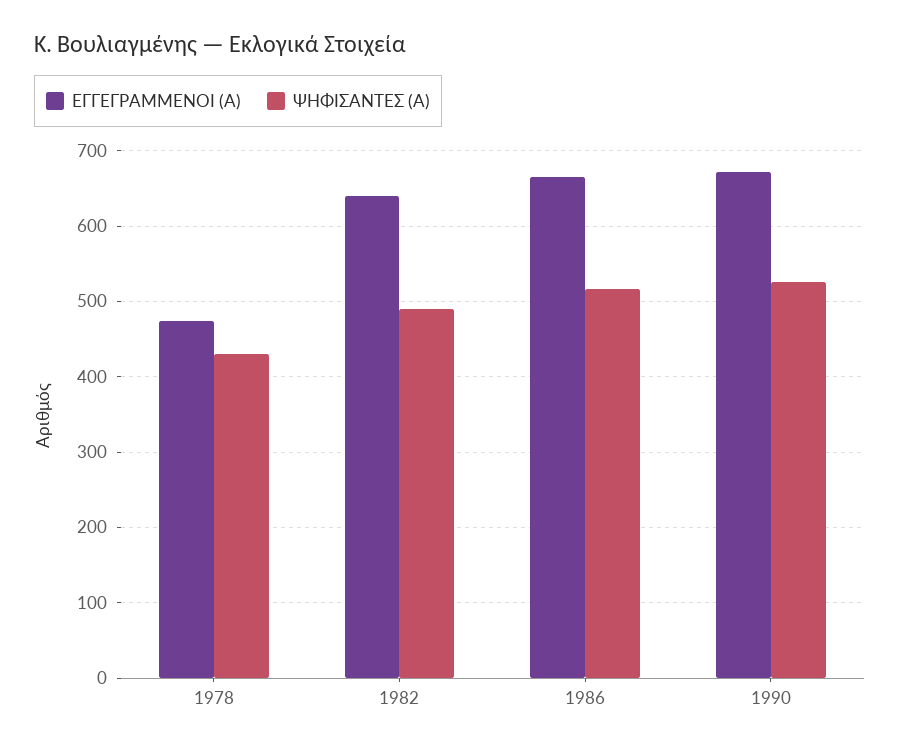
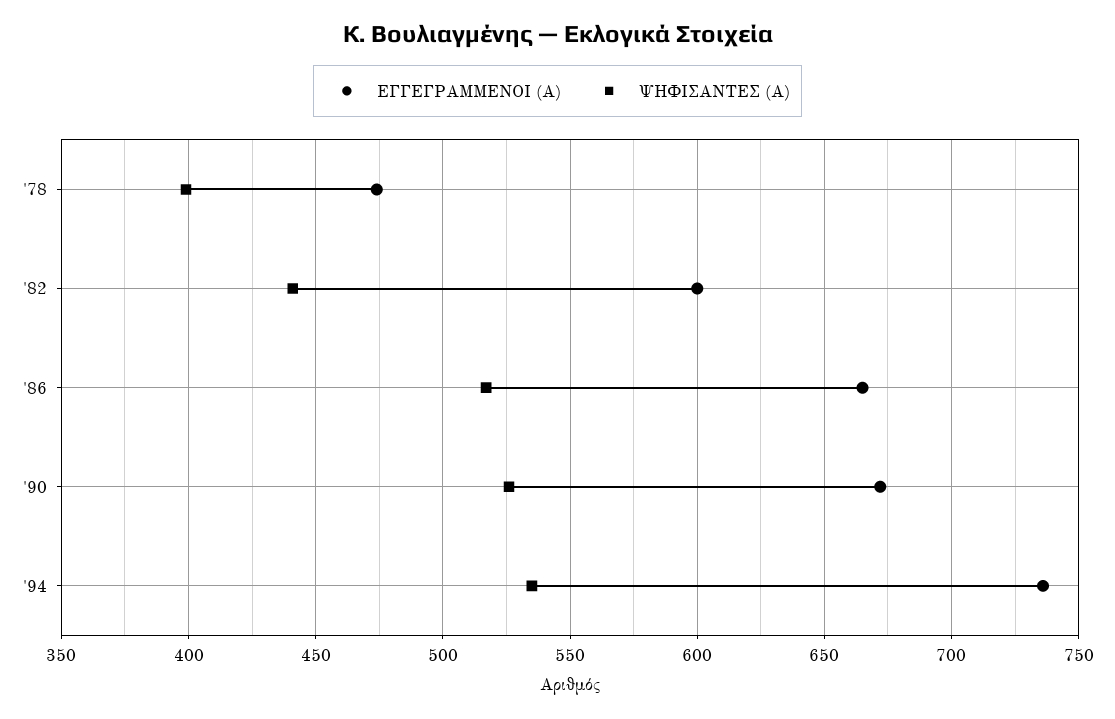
ΨΗΦΙΣΑΝΤΕΣ (Α), 1978: 430 -> 400
ΕΓΓΕΓΡΑΜΜΕΝΟΙ (Α), 1982: 640 -> 600
ΨΗΦΙΣΑΝΤΕΣ (Α), 1982: 490 -> 440
ΕΓΓΕΓΡΑΜΜΕΝΟΙ (Α), '94: none -> 735
ΨΗΦΙΣΑΝΤΕΣ (Α), '94: none -> 535

